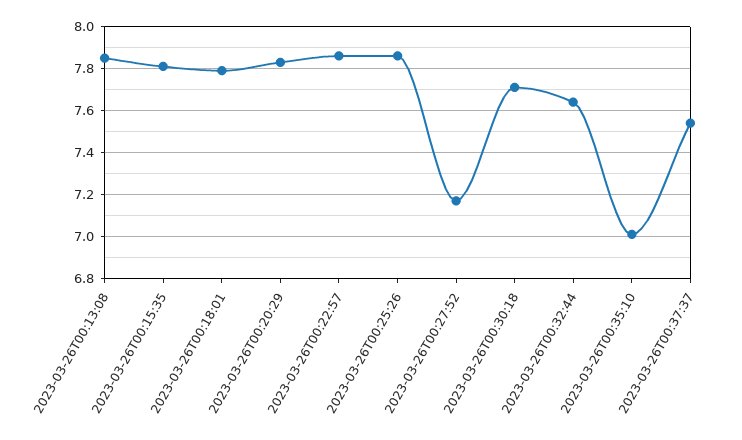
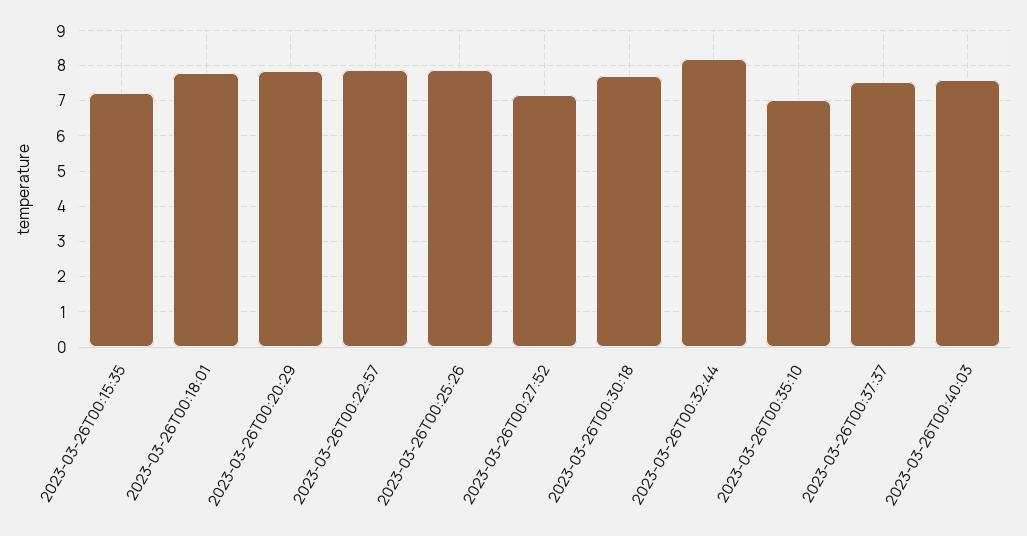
2023-03-26T00:13:08: 7.85 -> none
2023-03-26T00:15:35: 7.8 -> 7.2
2023-03-26T00:32:44: 7.65 -> 8.2
2023-03-26T00:40:03: none -> 7.6

